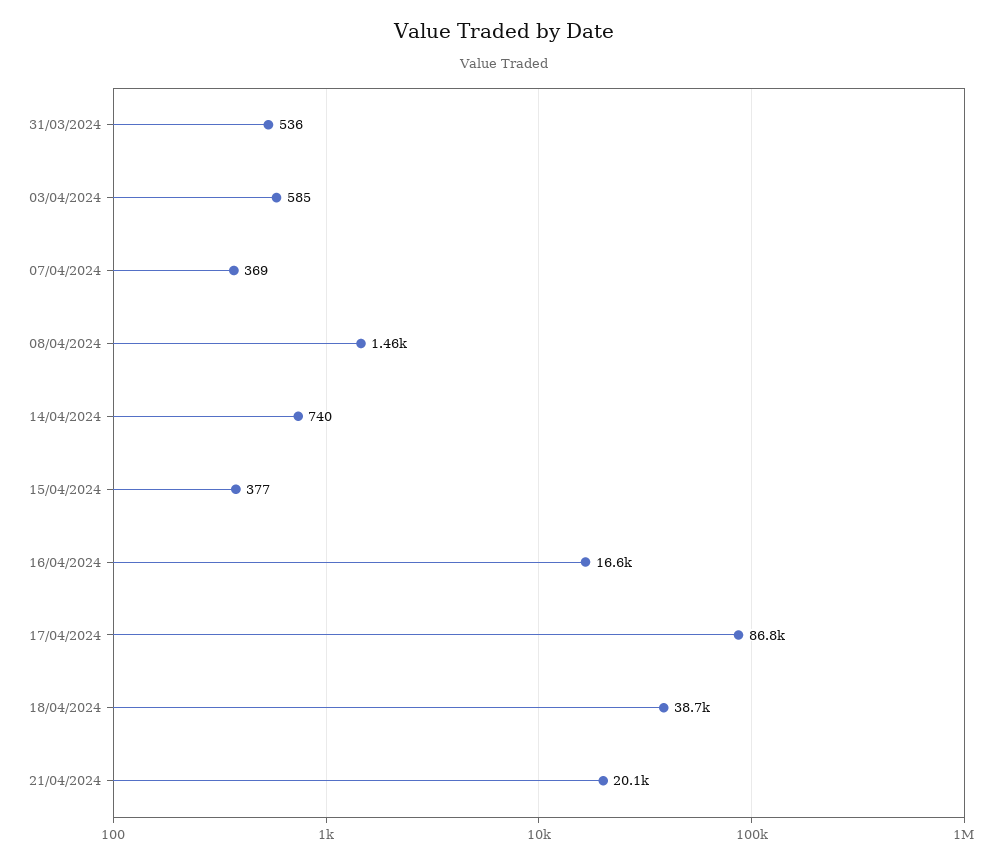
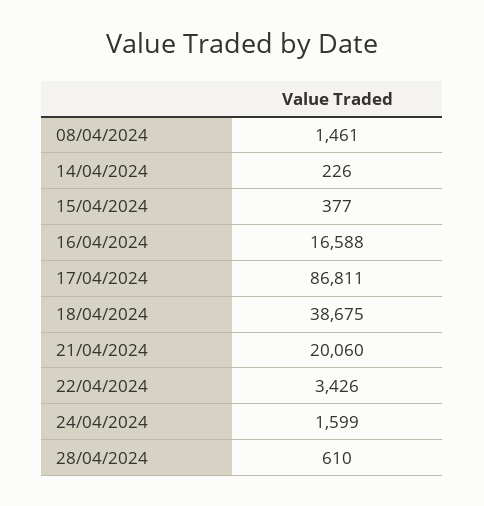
31/03/2024: 536 -> none
03/04/2024: 585 -> none
07/04/2024: 369 -> none
14/04/2024: 740 -> 226
22/04/2024: none -> 3426
24/04/2024: none -> 1599
28/04/2024: none -> 610

